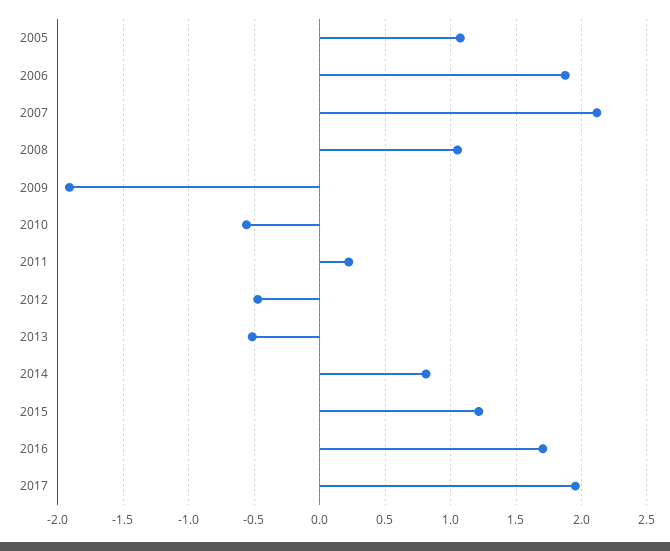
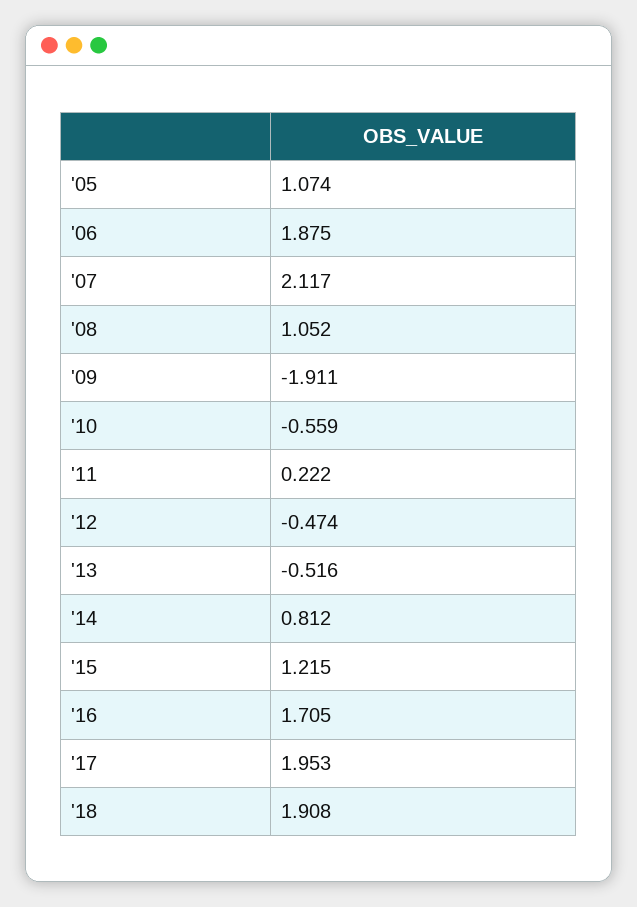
'18: none -> 1.908

